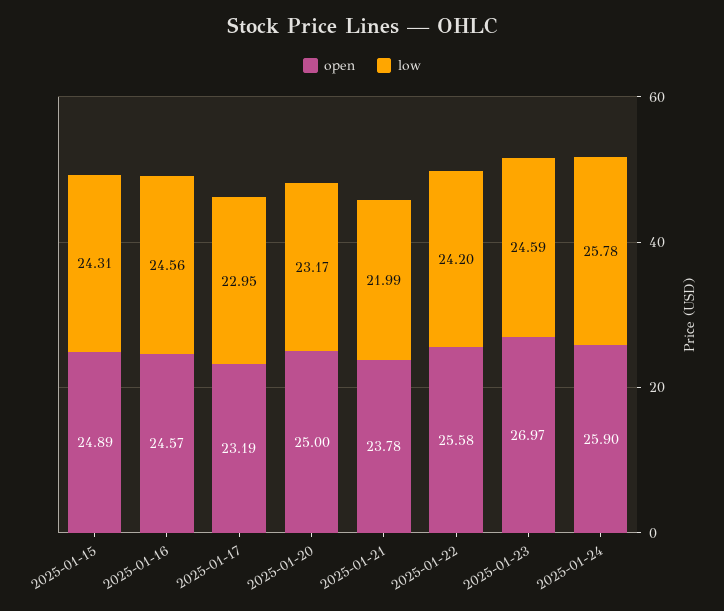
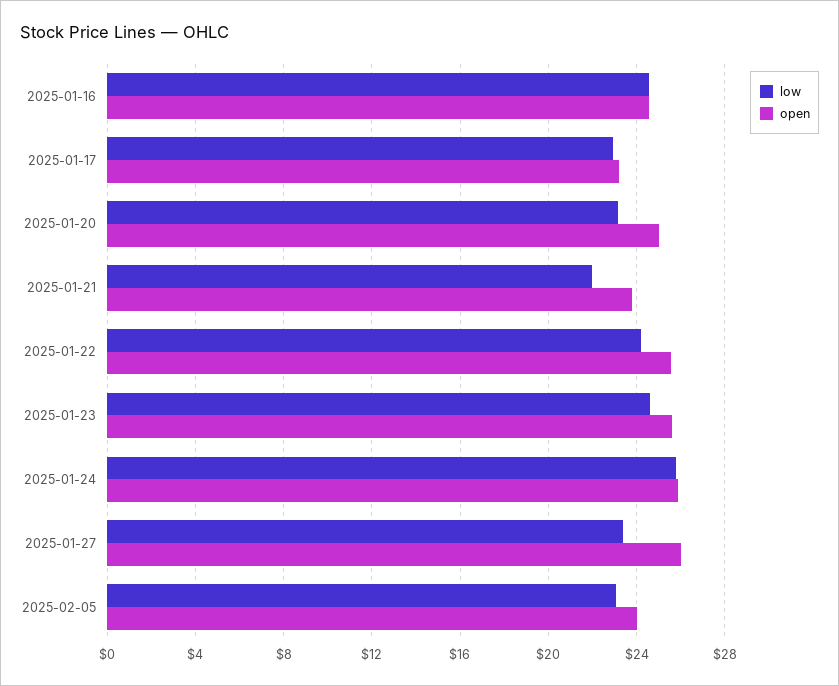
open, 2025-01-15: 24.89 -> none
low, 2025-01-15: 24.31 -> none
open, 2025-01-23: 26.97 -> 25.5
low, 2025-01-27: none -> 23.5
open, 2025-01-27: none -> 26
low, 2025-02-05: none -> 23
open, 2025-02-05: none -> 24

